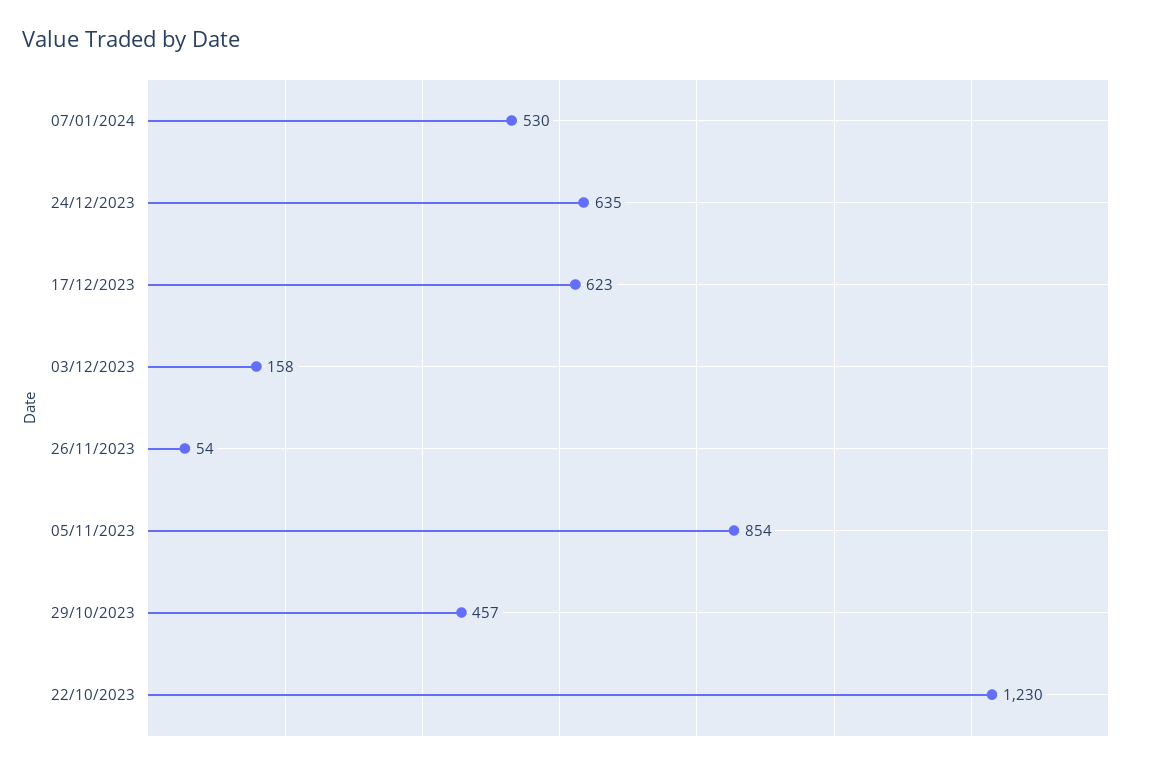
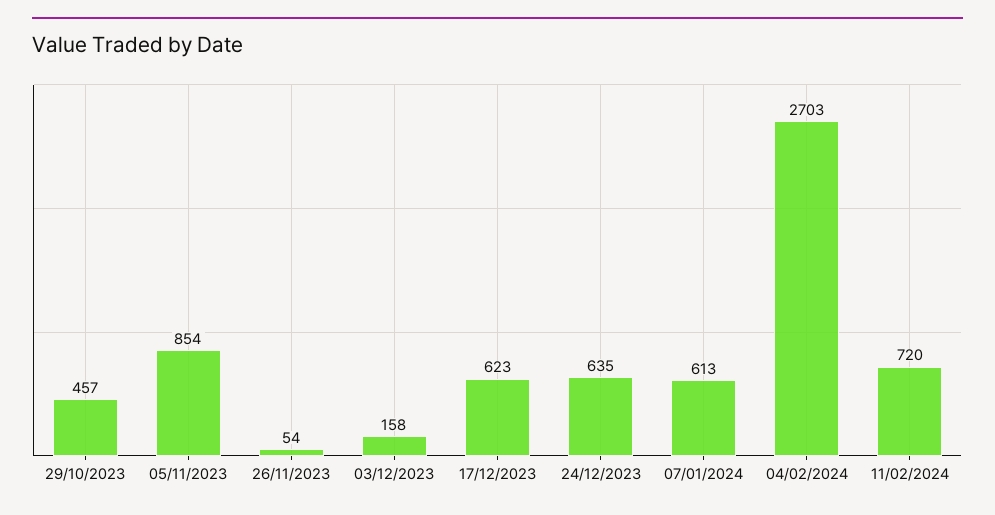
07/01/2024: 530 -> 613
22/10/2023: 1230 -> none
04/02/2024: none -> 2703
11/02/2024: none -> 720

